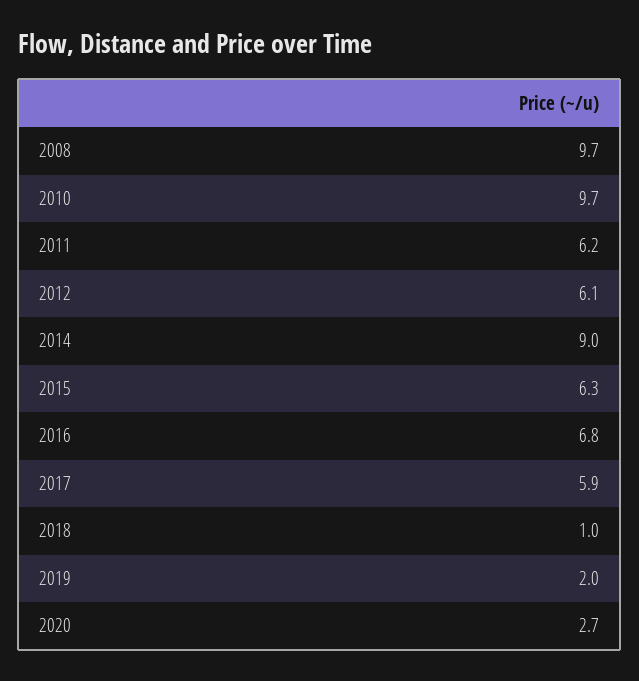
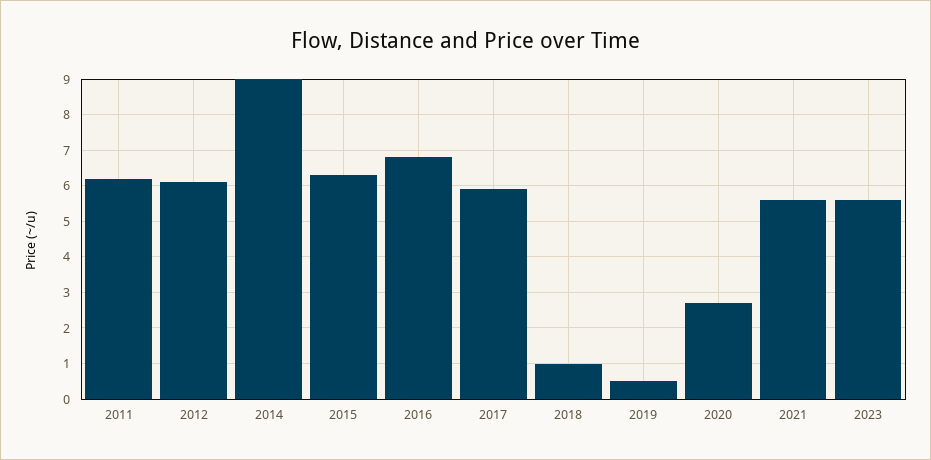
2008: 9.7 -> none
2010: 9.7 -> none
2019: 2 -> 0.5
2021: none -> 5.5
2023: none -> 5.5

